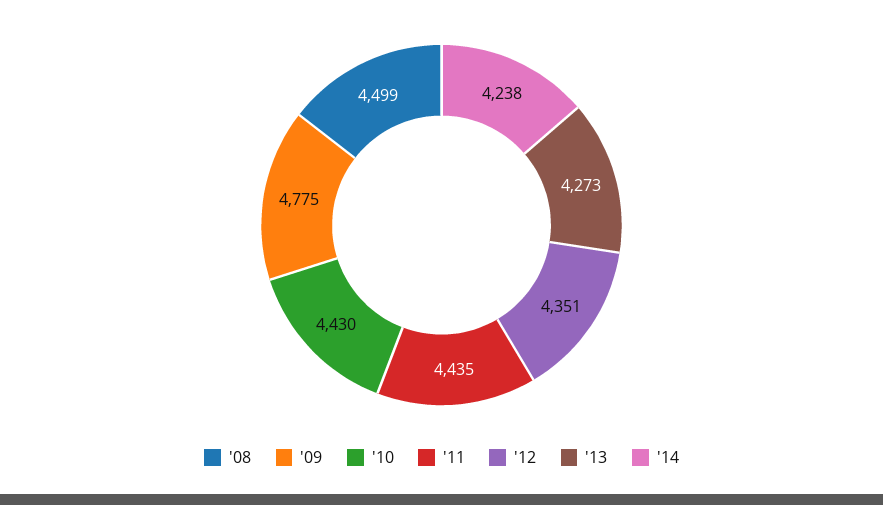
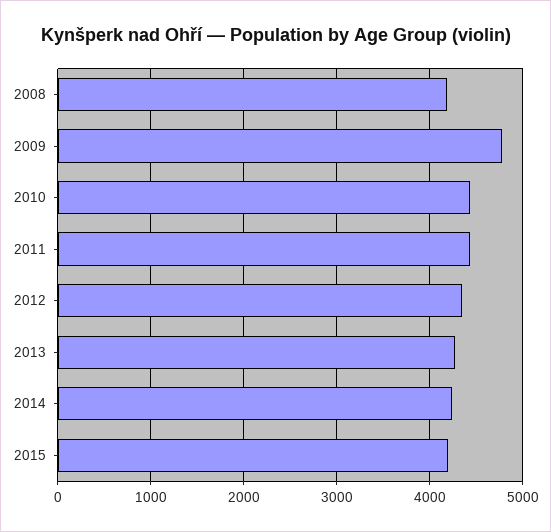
'08: 4499 -> 4200
2015: none -> 4200

